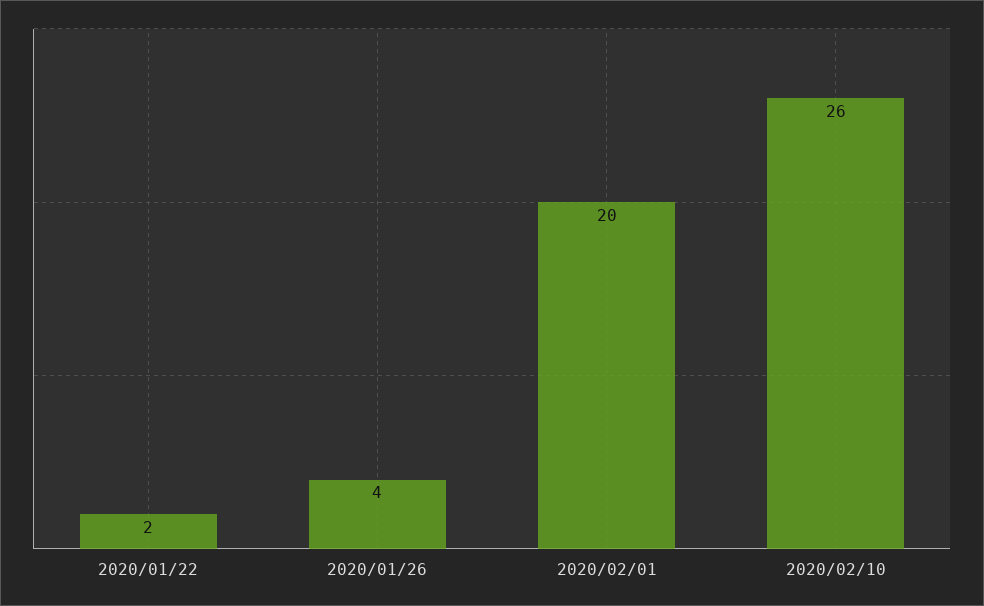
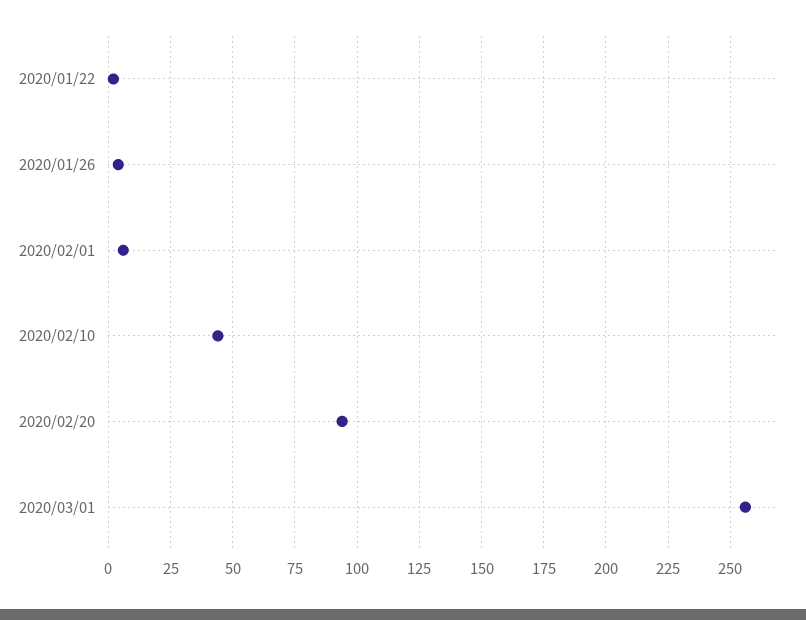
2020/02/01: 20 -> 5
2020/02/10: 26 -> 45
2020/02/20: none -> 95
2020/03/01: none -> 255

